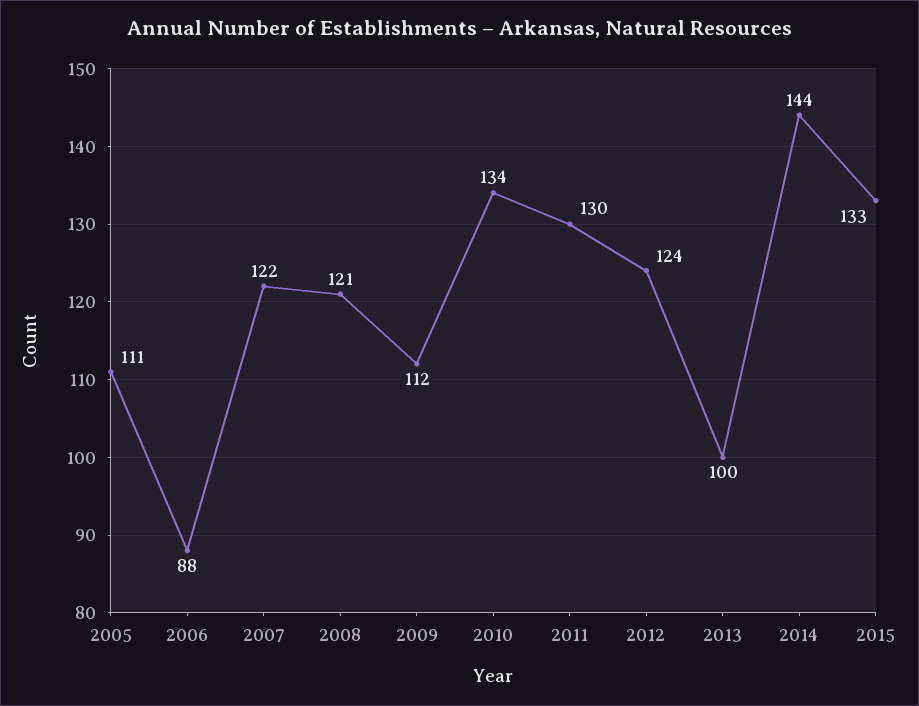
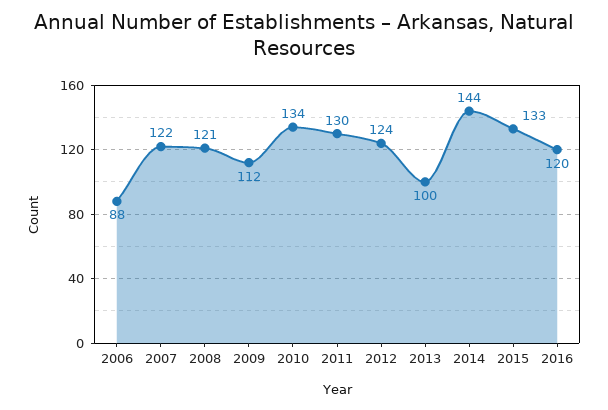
2005: 111 -> none
2016: none -> 120

